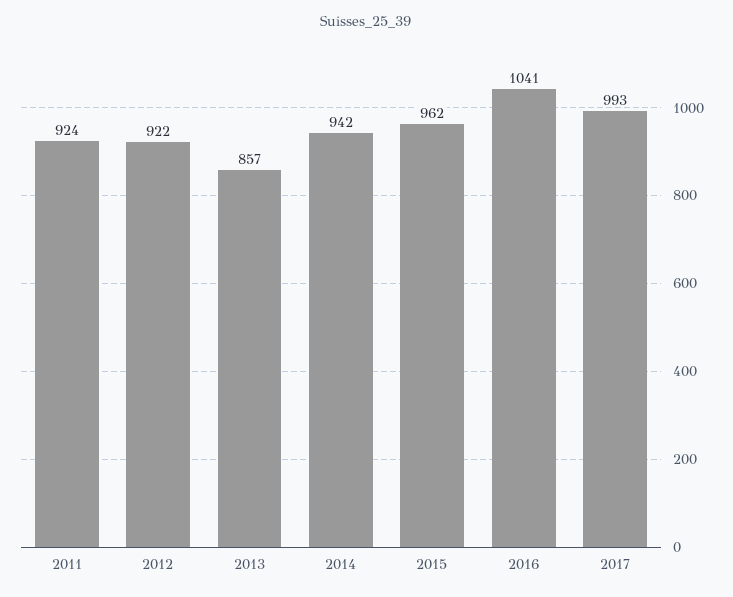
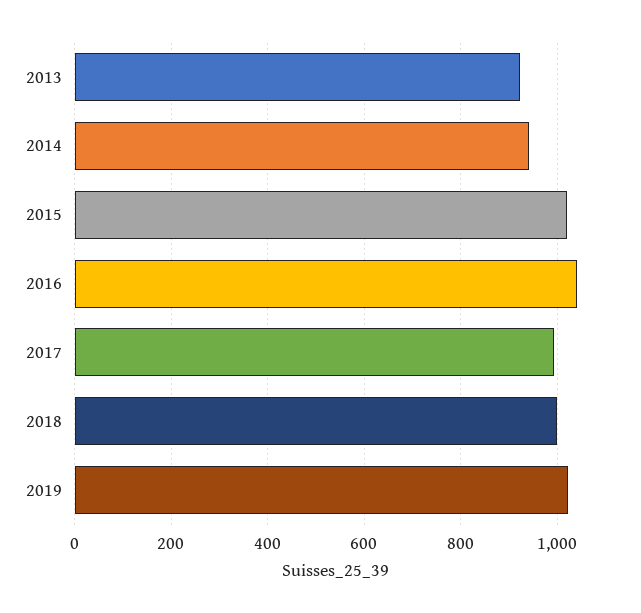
2011: 924 -> none
2012: 922 -> none
2013: 857 -> 920
2015: 962 -> 1020
2018: none -> 1000
2019: none -> 1020

